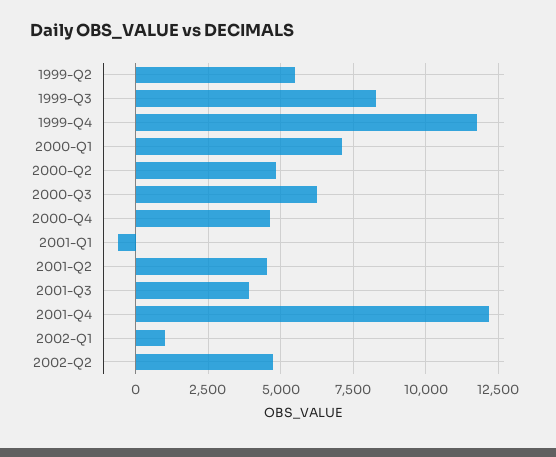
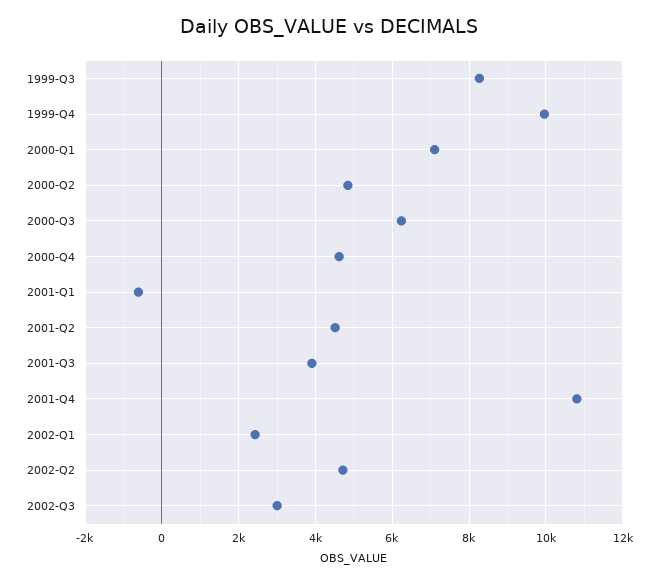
1999-Q2: 5500 -> none
1999-Q4: 11750 -> 10000
2001-Q4: 12250 -> 10800
2002-Q1: 1000 -> 2400
2002-Q3: none -> 3000

